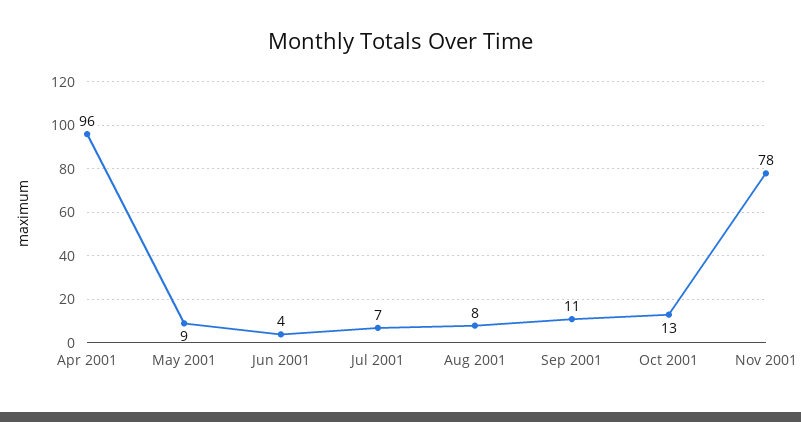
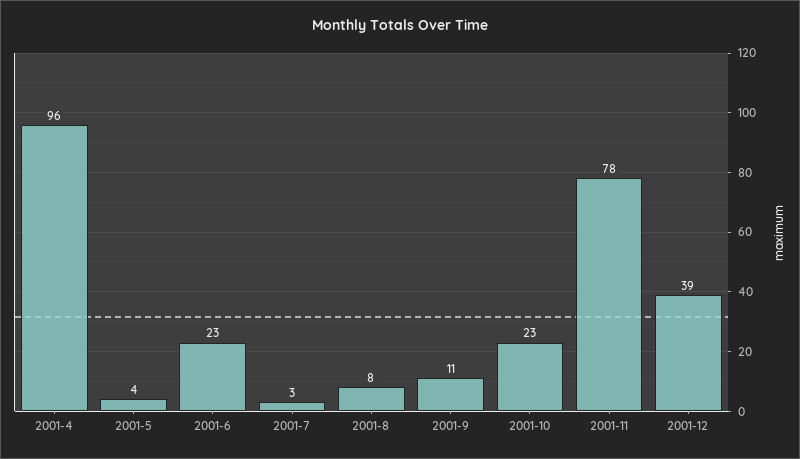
May 2001: 9 -> 4
Jun 2001: 4 -> 23
Jul 2001: 7 -> 3
Oct 2001: 13 -> 23
2001-12: none -> 39

